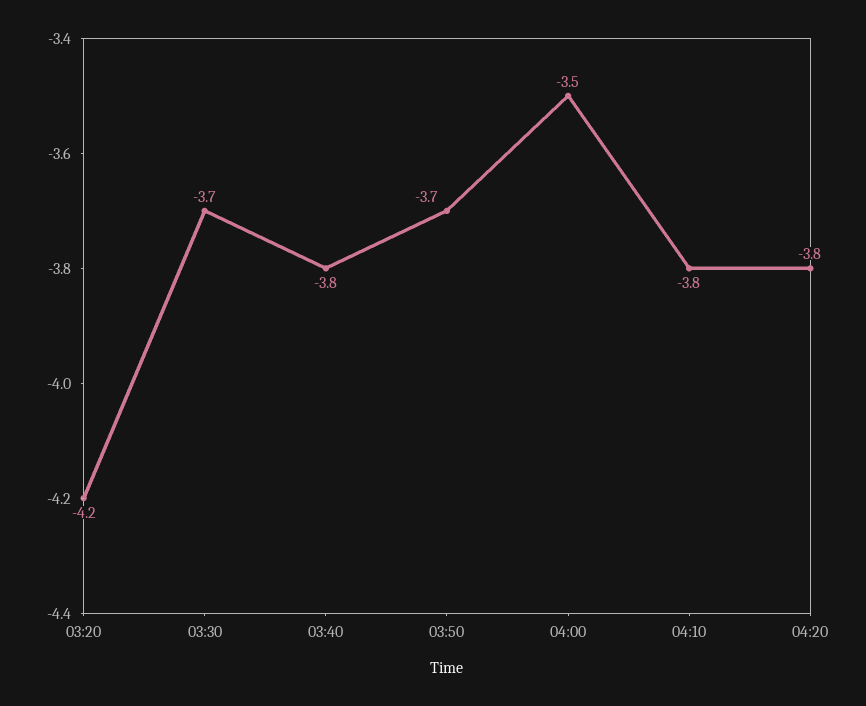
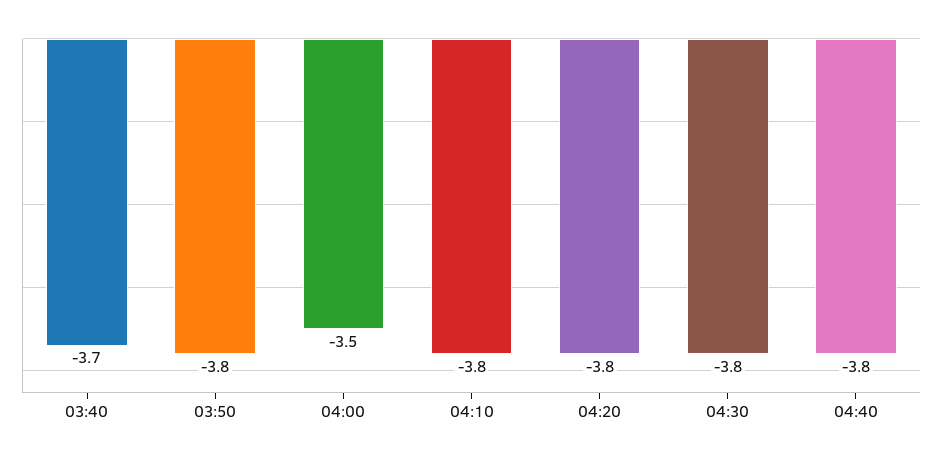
03:20: -4.2 -> none
03:30: -3.7 -> none
03:40: -3.8 -> -3.7
03:50: -3.7 -> -3.8
04:30: none -> -3.8
04:40: none -> -3.8

